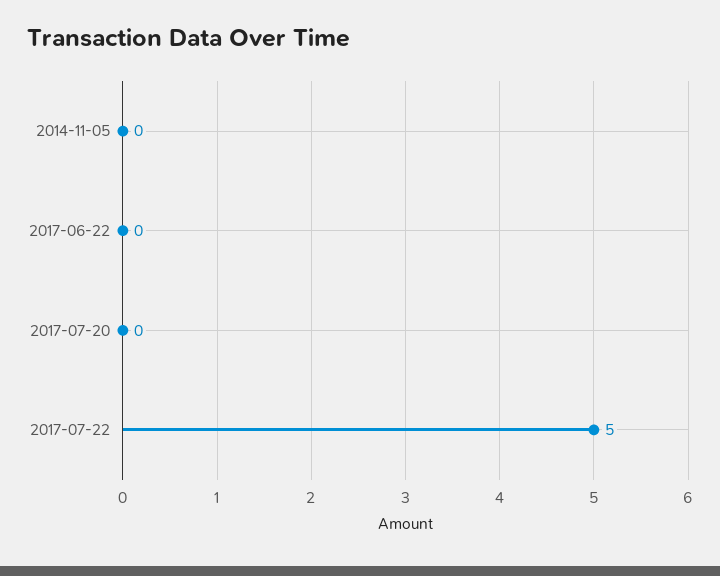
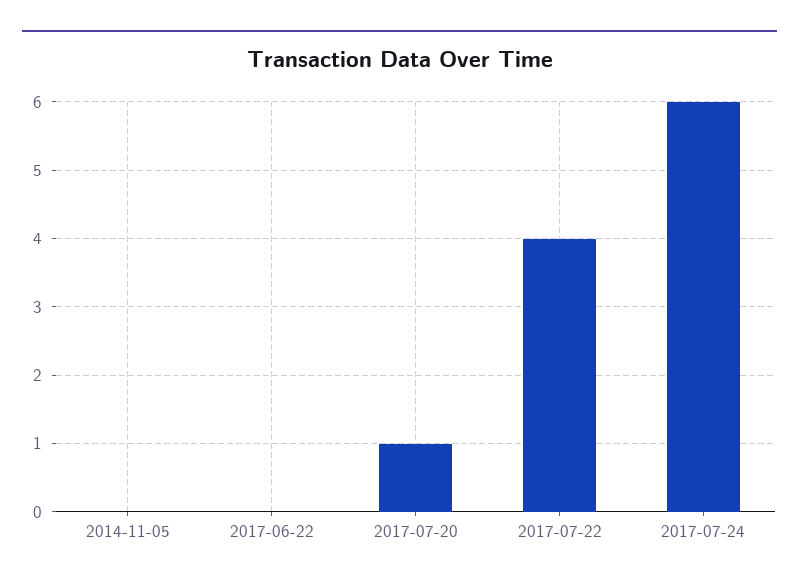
2017-07-20: 0 -> 1
2017-07-22: 5 -> 4
2017-07-24: none -> 6

